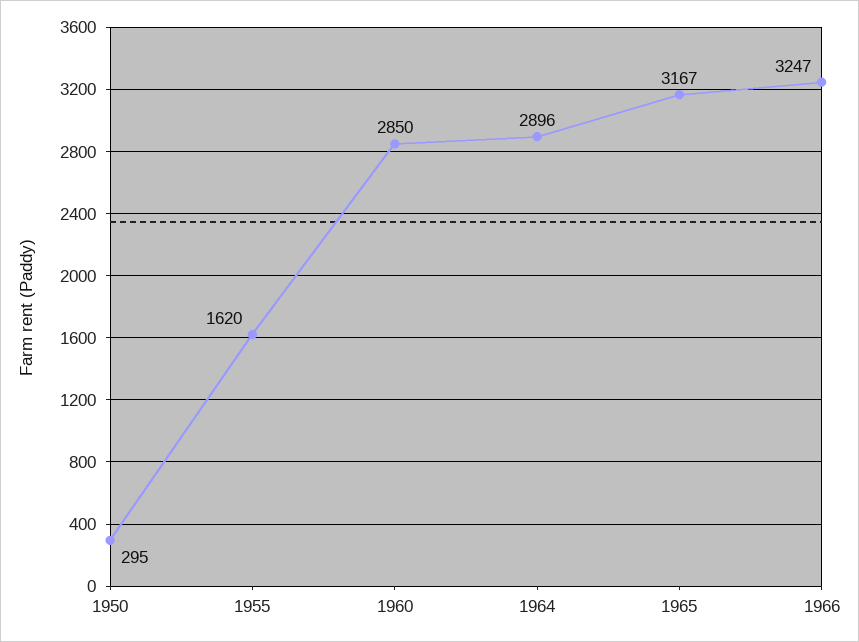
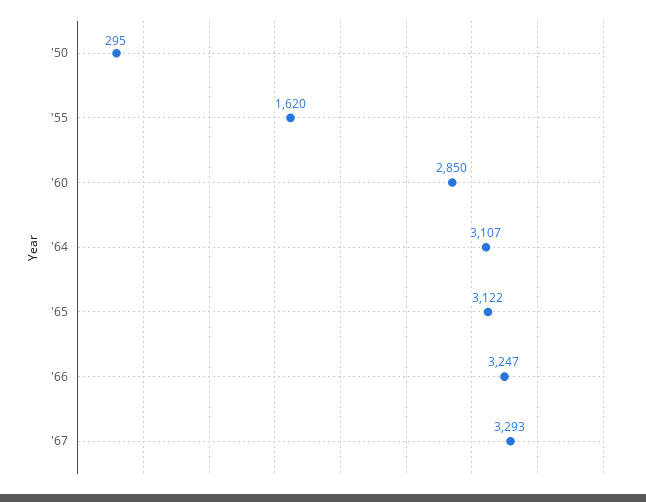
1964: 2896 -> 3107
1965: 3167 -> 3122
'67: none -> 3293

